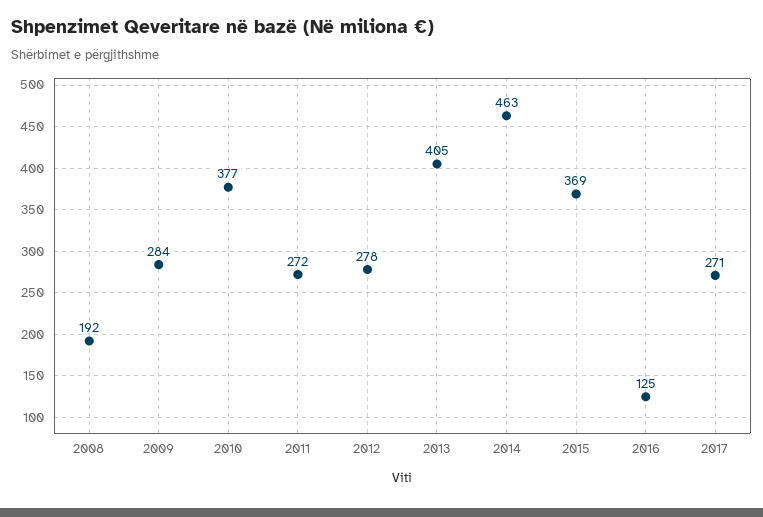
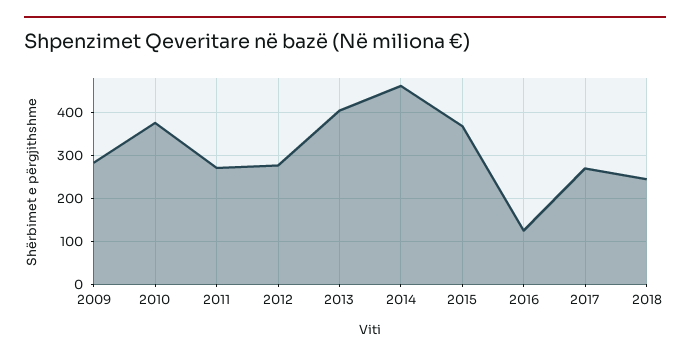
2008: 192 -> none
2018: none -> 240

